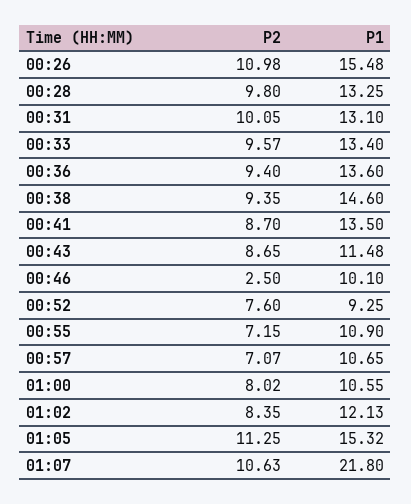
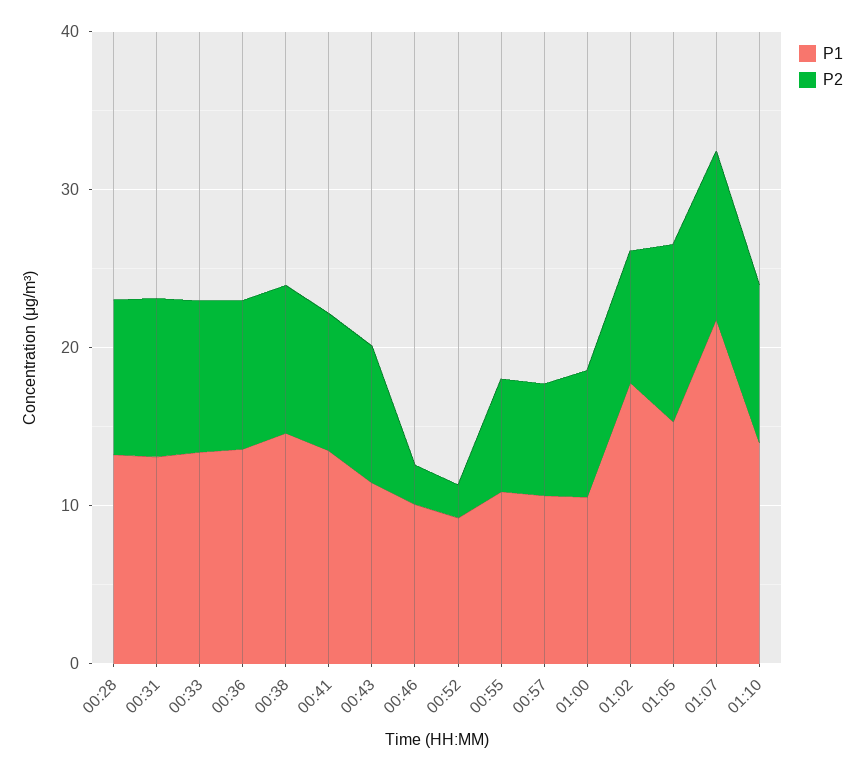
P2, 00:26: 10.98 -> none
P1, 00:26: 15.48 -> none
P2, 00:52: 7.6 -> 2
P1, 01:02: 12.13 -> 18
P1, 01:10: none -> 14
P2, 01:10: none -> 10

